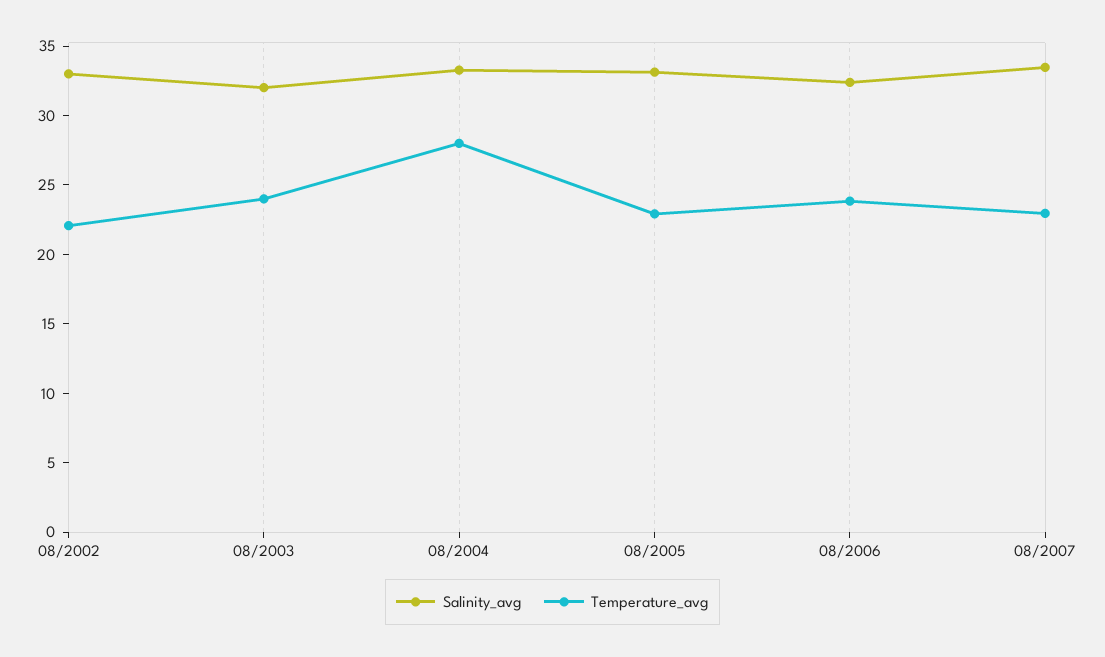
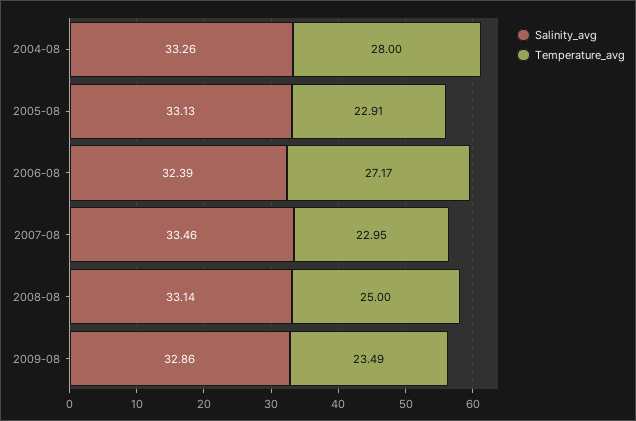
Salinity_avg, 08/2002: 33 -> none
Temperature_avg, 08/2002: 22 -> none
Salinity_avg, 08/2003: 32 -> none
Temperature_avg, 08/2003: 24 -> none
Temperature_avg, 08/2006: 24 -> 27.17
Salinity_avg, 2008-08: none -> 33.14
Temperature_avg, 2008-08: none -> 25
Salinity_avg, 2009-08: none -> 32.86
Temperature_avg, 2009-08: none -> 23.49

